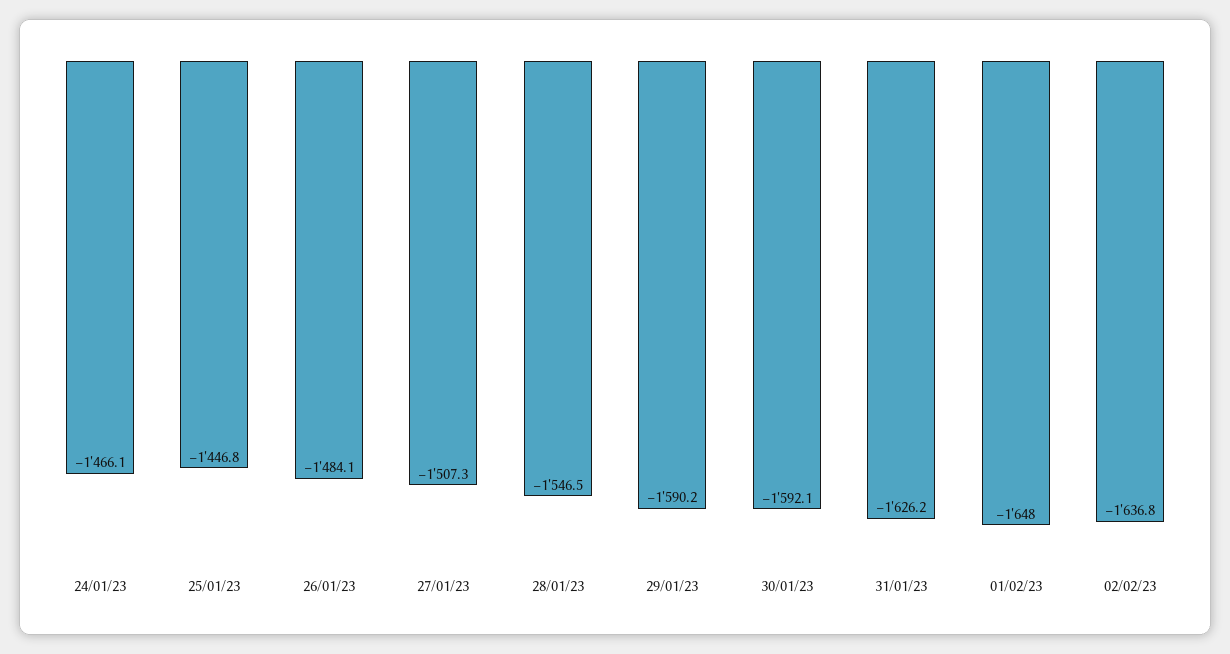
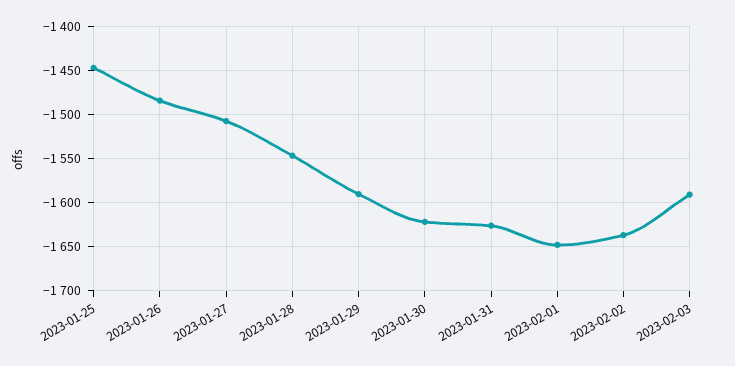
24/01/23: -1466.1 -> none
30/01/23: -1592.1 -> -1620
2023-02-03: none -> -1590

